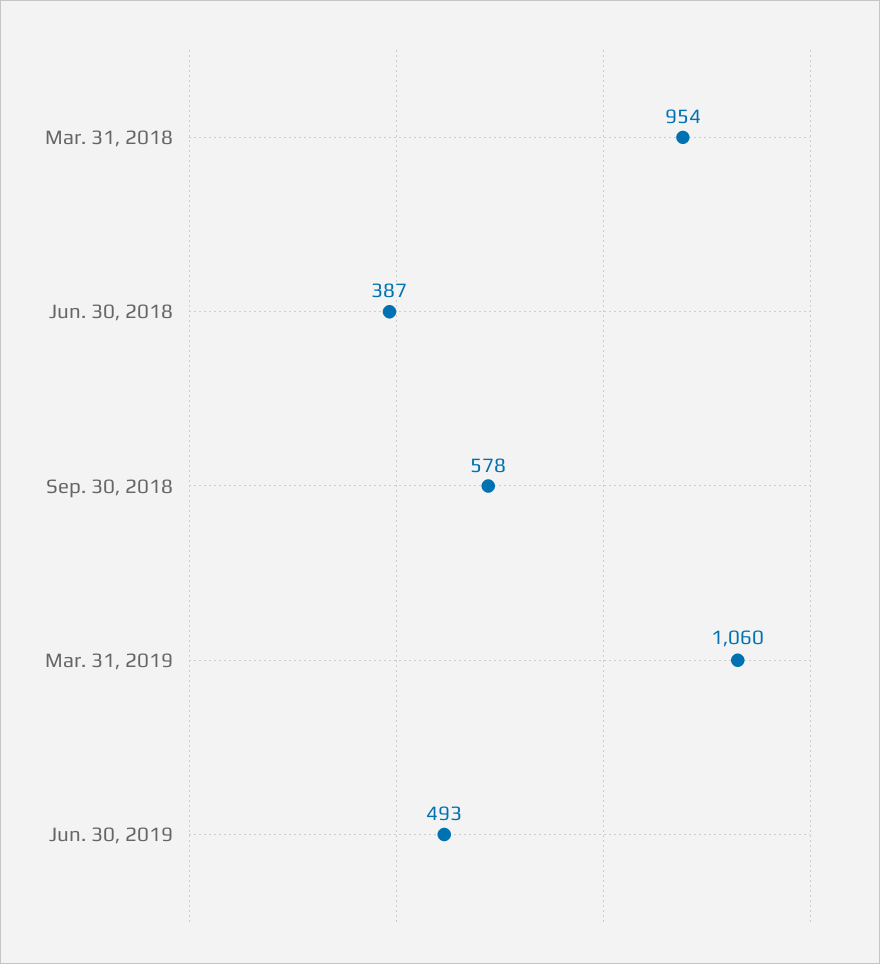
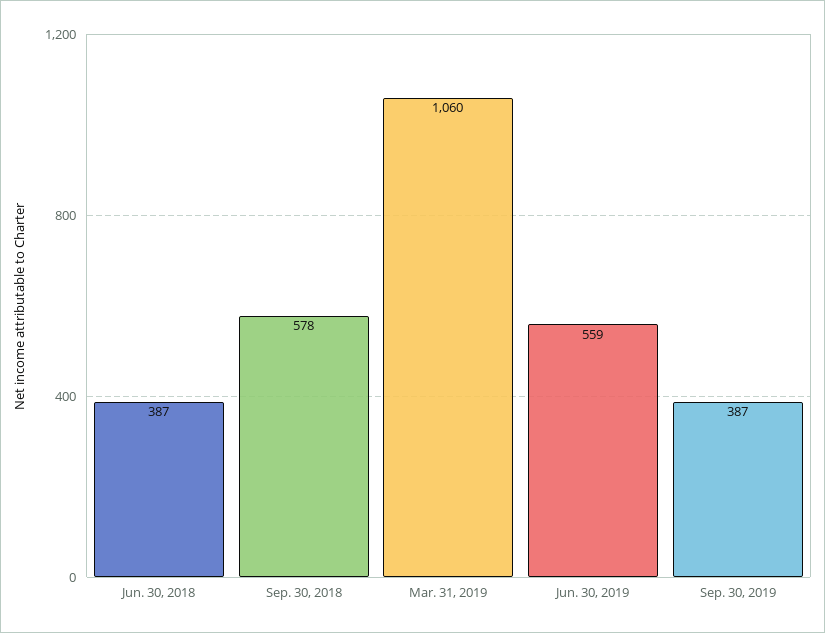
Mar. 31, 2018: 954 -> none
Jun. 30, 2019: 493 -> 559
Sep. 30, 2019: none -> 387

